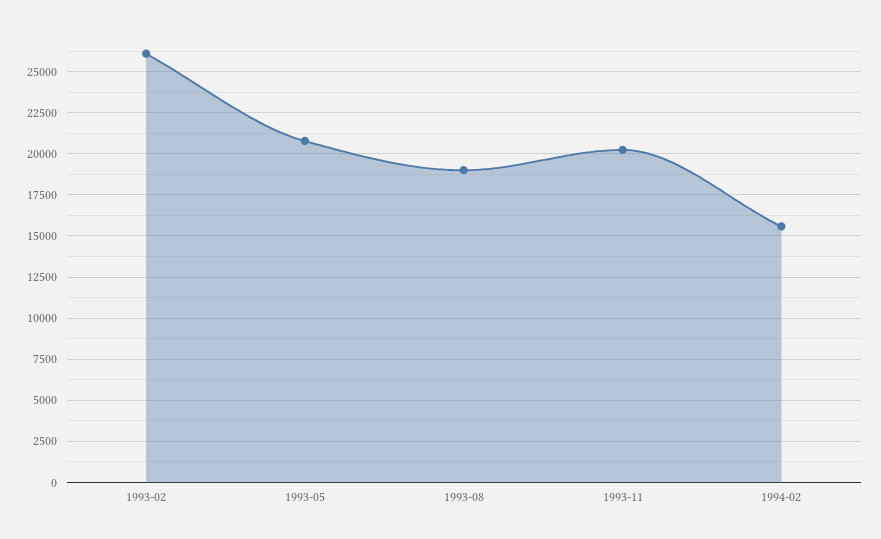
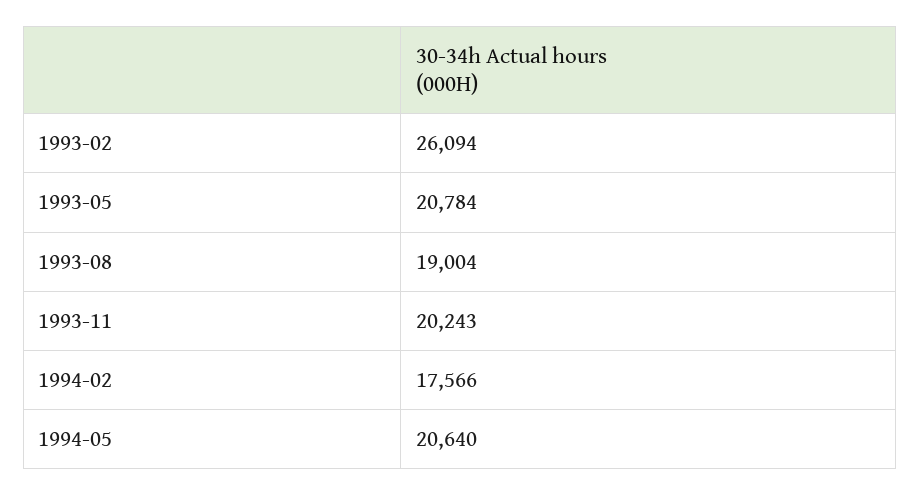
1994-02: 15500 -> 17566
1994-05: none -> 20640

